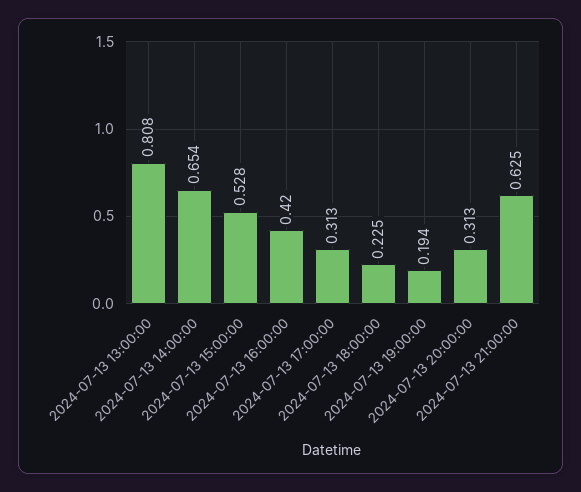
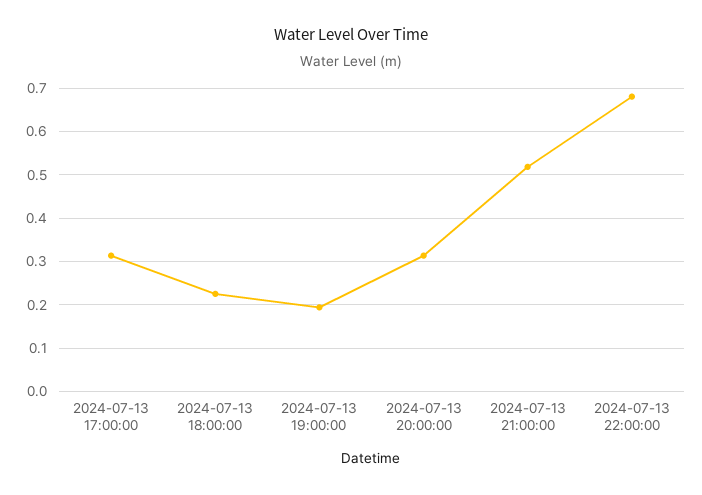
2024-07-13 13:00:00: 0.808 -> none
2024-07-13 14:00:00: 0.654 -> none
2024-07-13 15:00:00: 0.528 -> none
2024-07-13 16:00:00: 0.42 -> none
2024-07-13 21:00:00: 0.625 -> 0.52
2024-07-13 22:00:00: none -> 0.68

